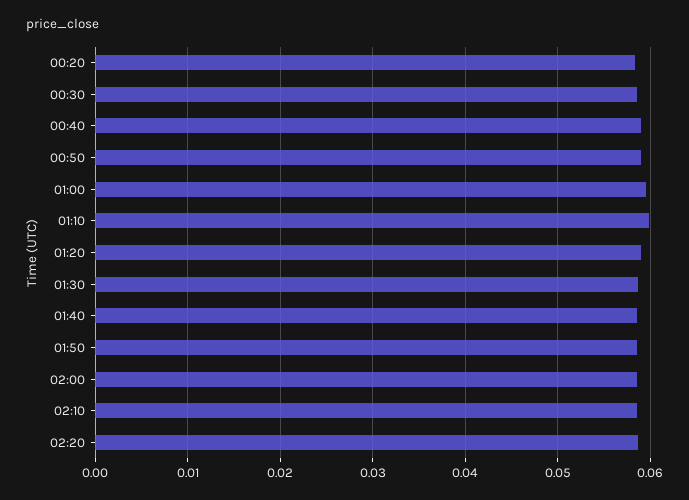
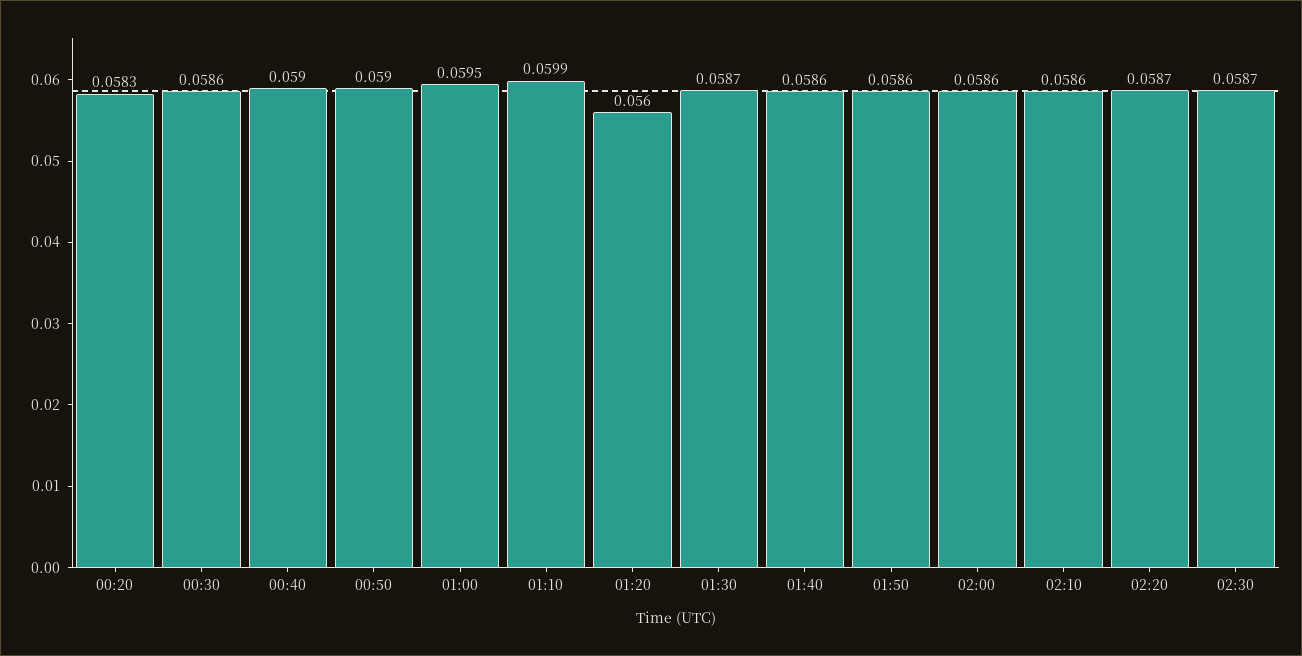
01:20: 0.059 -> 0.056
02:30: none -> 0.0587

